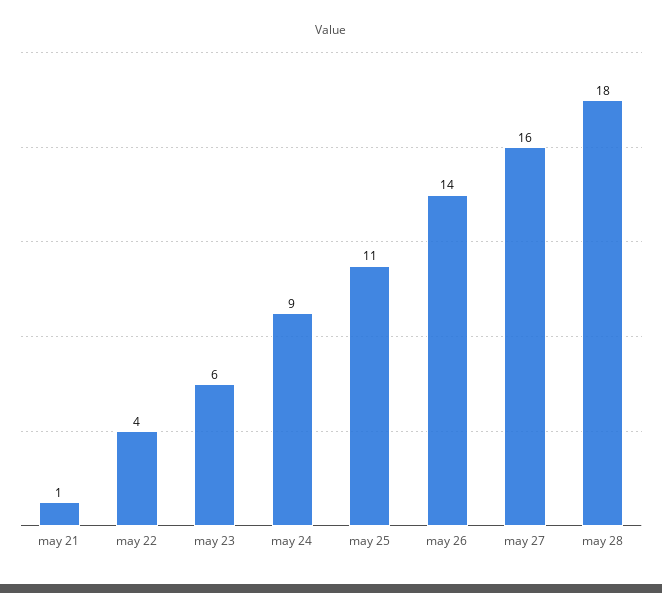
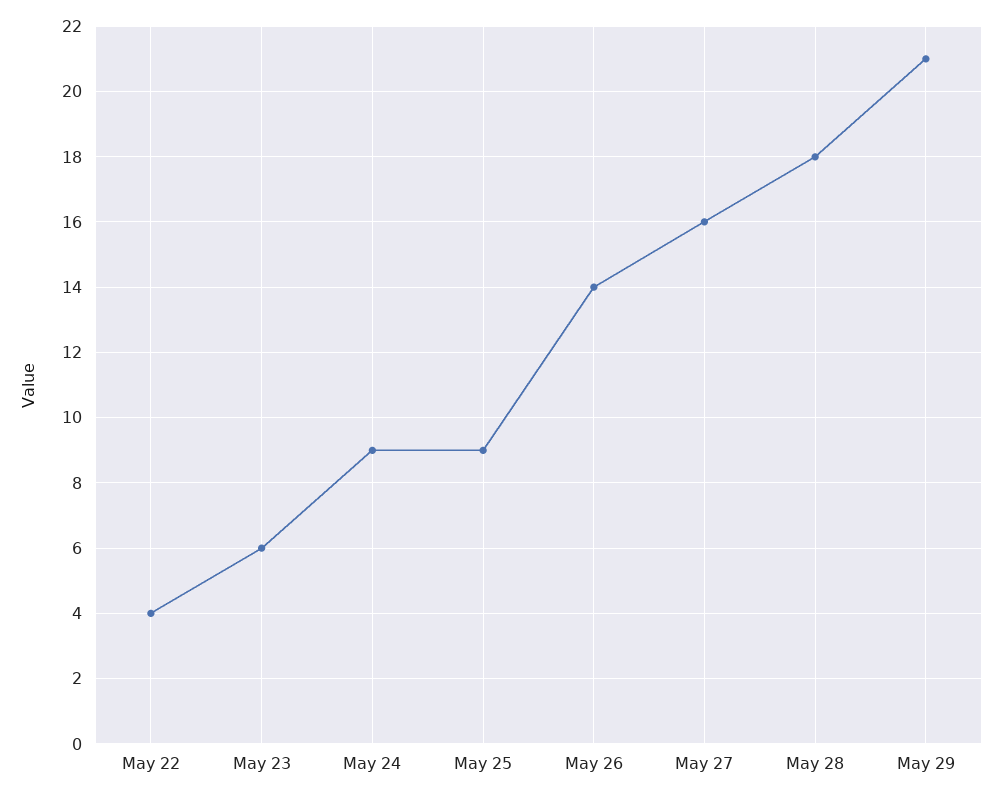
may 21: 1 -> none
may 25: 11 -> 9
May 29: none -> 21

